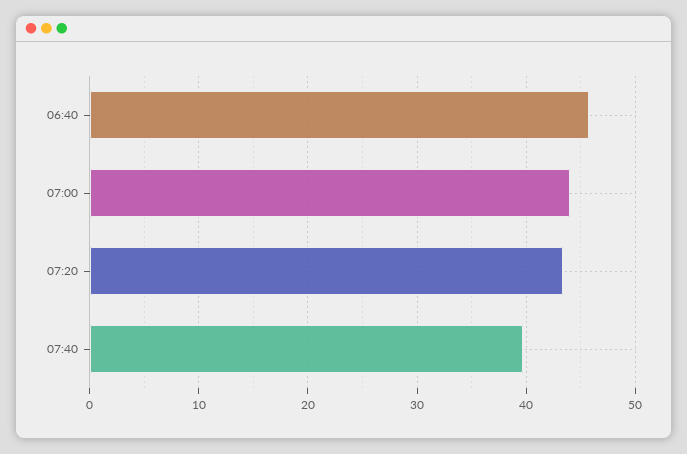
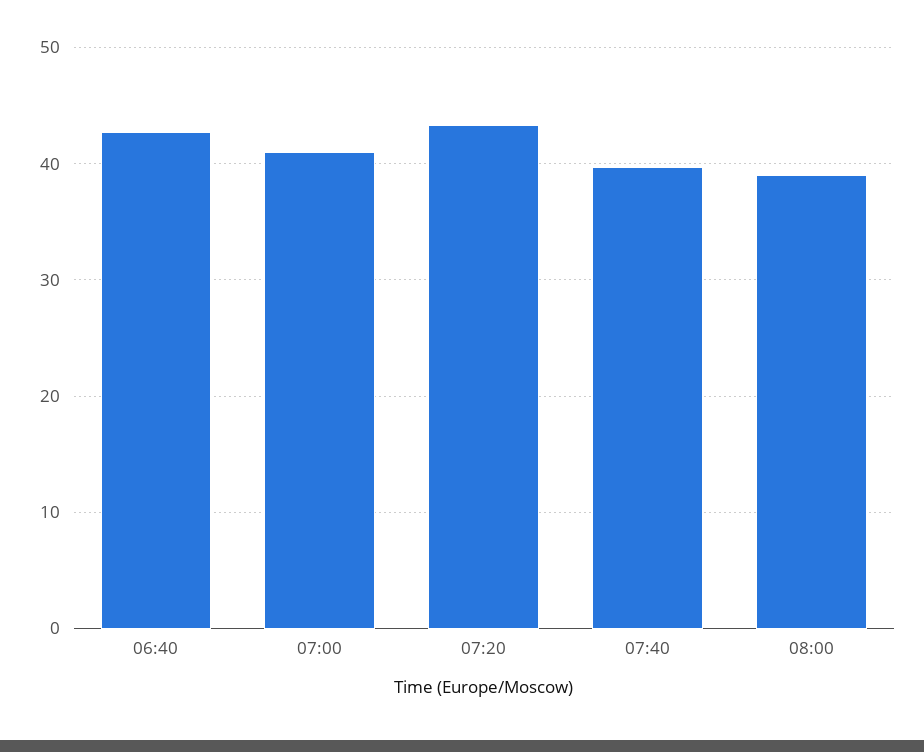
06:40: 46 -> 43
07:00: 44 -> 41
08:00: none -> 39

